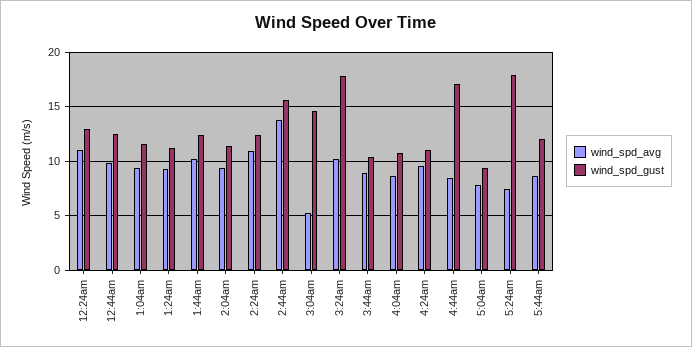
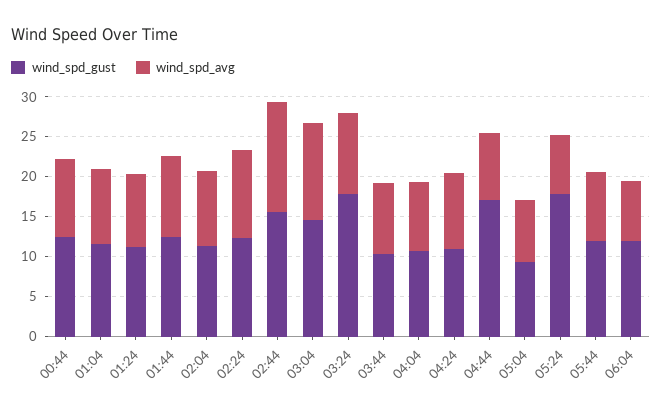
wind_spd_avg, 12:24am: 11 -> none
wind_spd_gust, 12:24am: 13 -> none
wind_spd_avg, 3:04am: 5 -> 12.5
wind_spd_gust, 06:04: none -> 12.5
wind_spd_avg, 06:04: none -> 7.5

